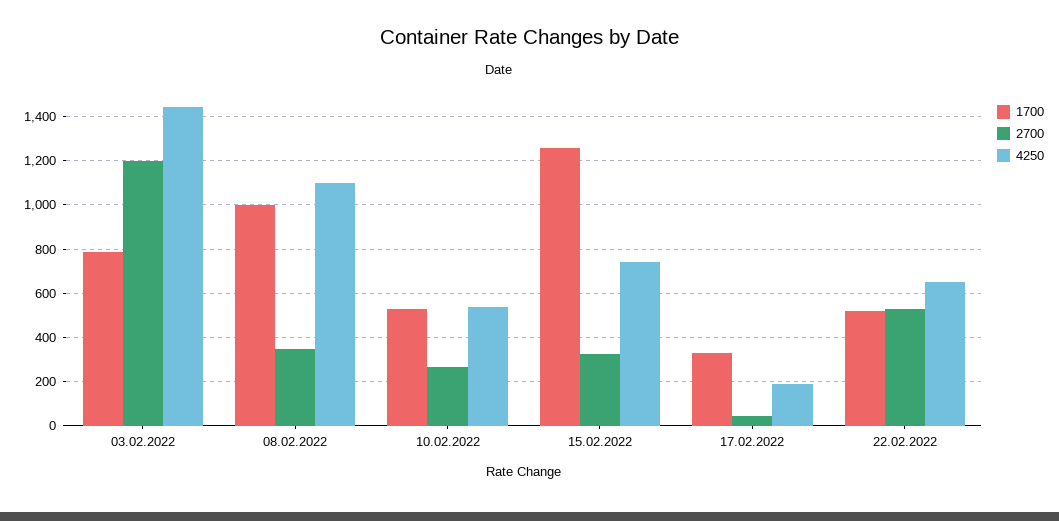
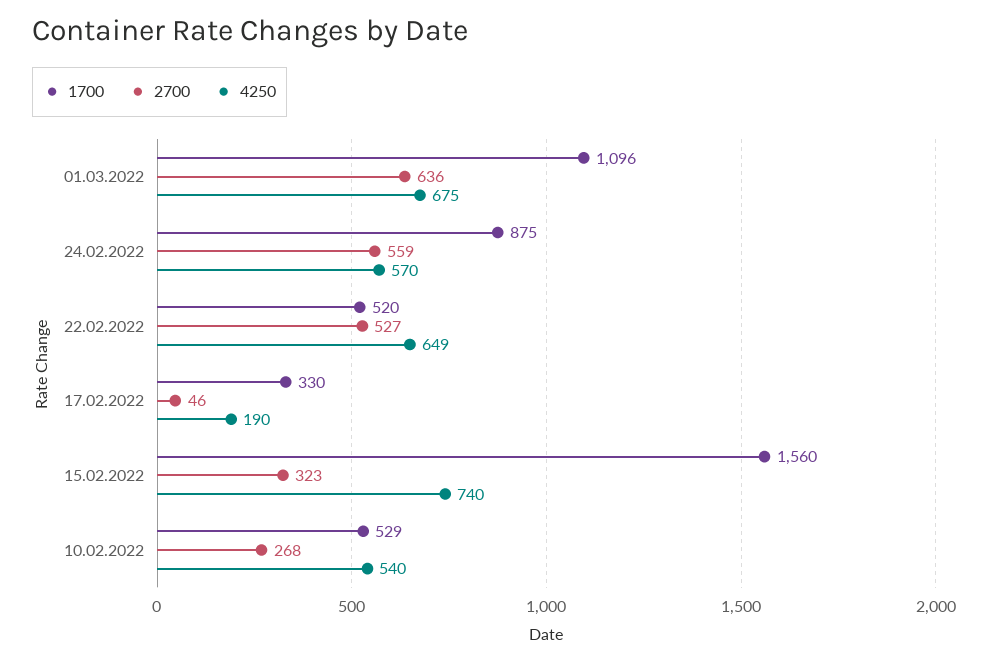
1700, 03.02.2022: 800 -> none
2700, 03.02.2022: 1200 -> none
4250, 03.02.2022: 1450 -> none
1700, 08.02.2022: 1000 -> none
2700, 08.02.2022: 350 -> none
4250, 08.02.2022: 1100 -> none
1700, 15.02.2022: 1250 -> 1560
1700, 01.03.2022: none -> 1096
2700, 01.03.2022: none -> 636
4250, 01.03.2022: none -> 675
1700, 24.02.2022: none -> 875
2700, 24.02.2022: none -> 559
4250, 24.02.2022: none -> 570

